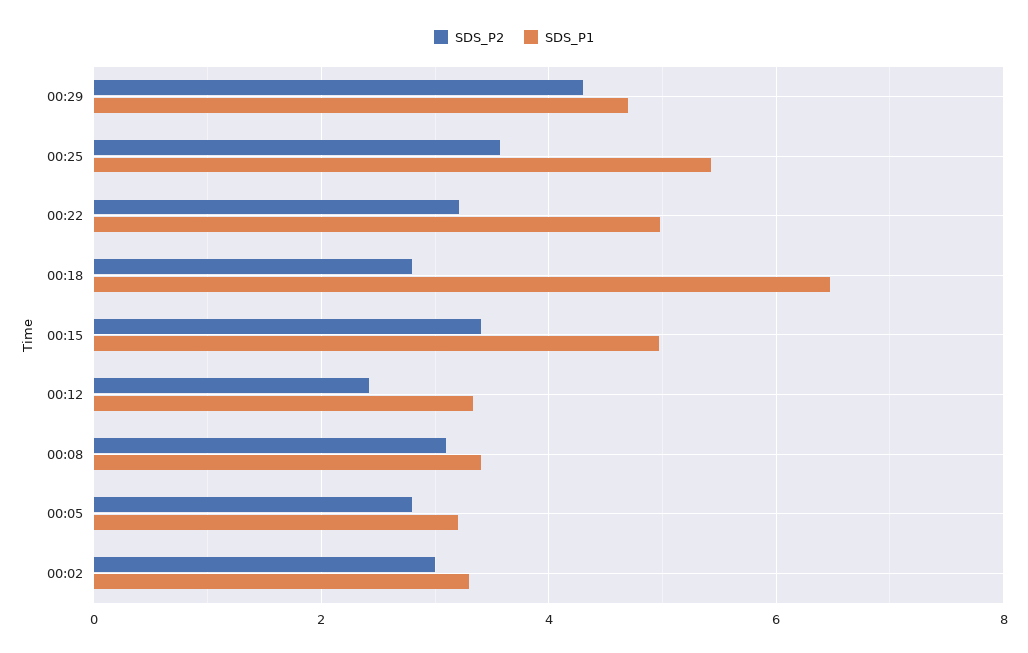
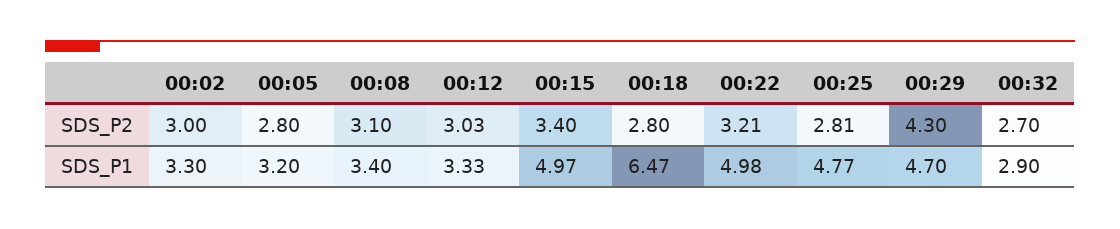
SDS_P2, 00:25: 3.6 -> 2.81
SDS_P1, 00:25: 5.4 -> 4.77
SDS_P2, 00:12: 2.4 -> 3.03
SDS_P2, 00:32: none -> 2.7
SDS_P1, 00:32: none -> 2.9

